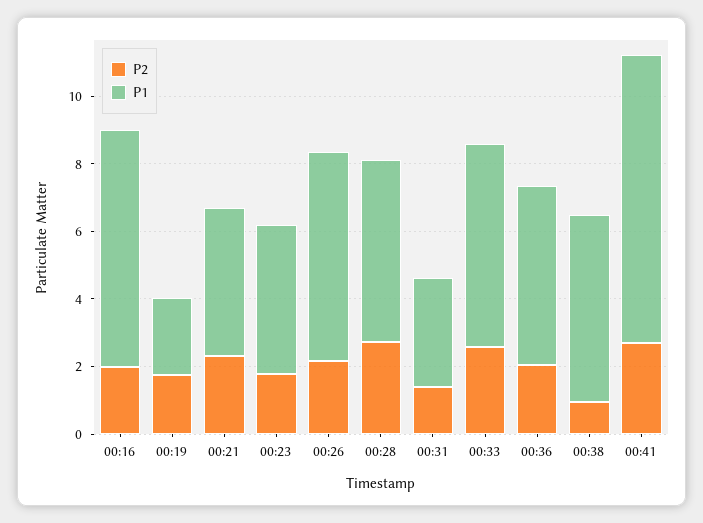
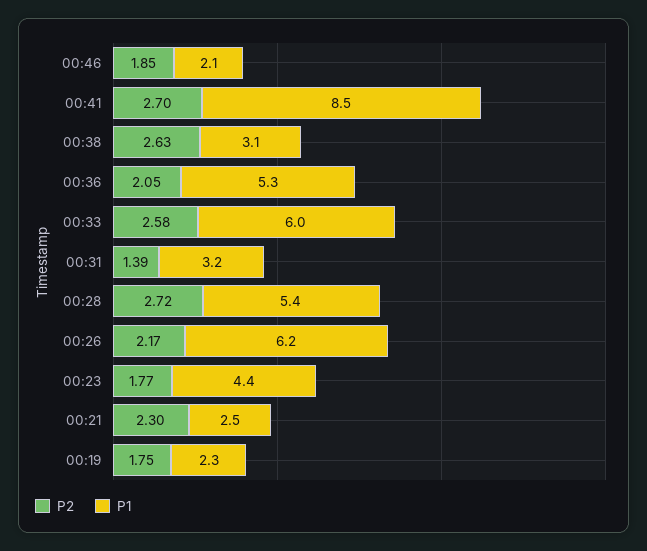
P2, 00:16: 2 -> none
P1, 00:16: 7 -> none
P1, 00:21: 4.5 -> 2.5
P2, 00:38: 1 -> 2.63
P1, 00:38: 5.5 -> 3.1
P2, 00:46: none -> 1.85
P1, 00:46: none -> 2.1

